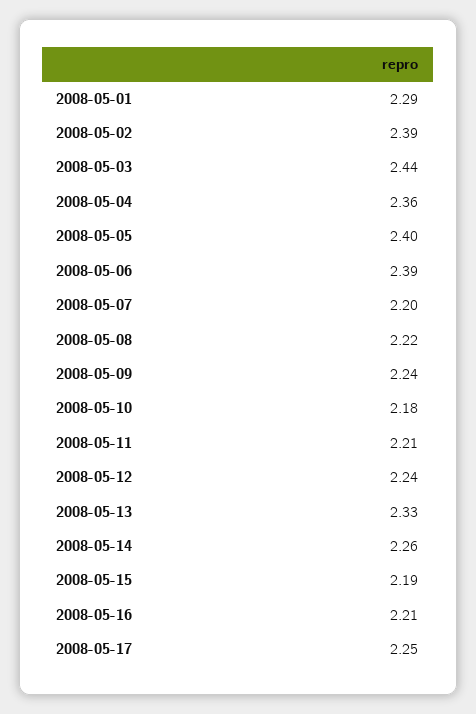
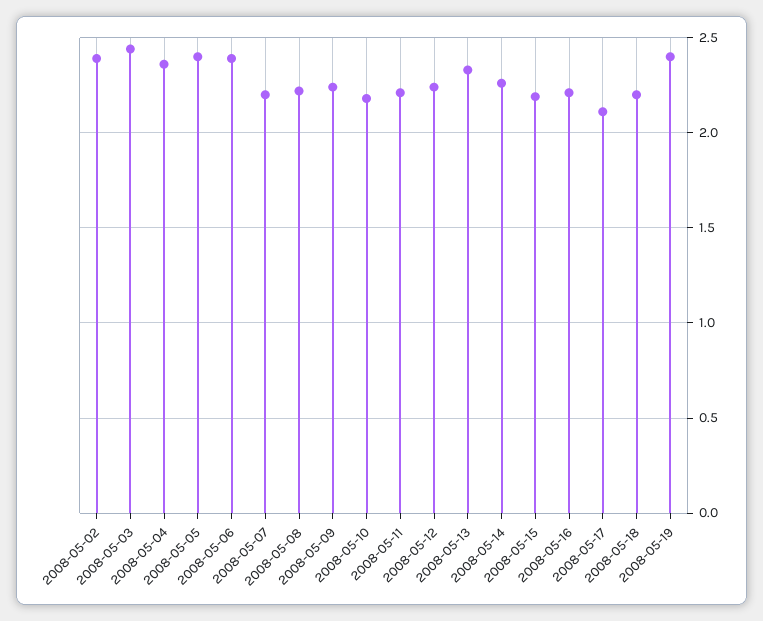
2008-05-01: 2.29 -> none
2008-05-17: 2.25 -> 2.1
2008-05-18: none -> 2.2
2008-05-19: none -> 2.4

